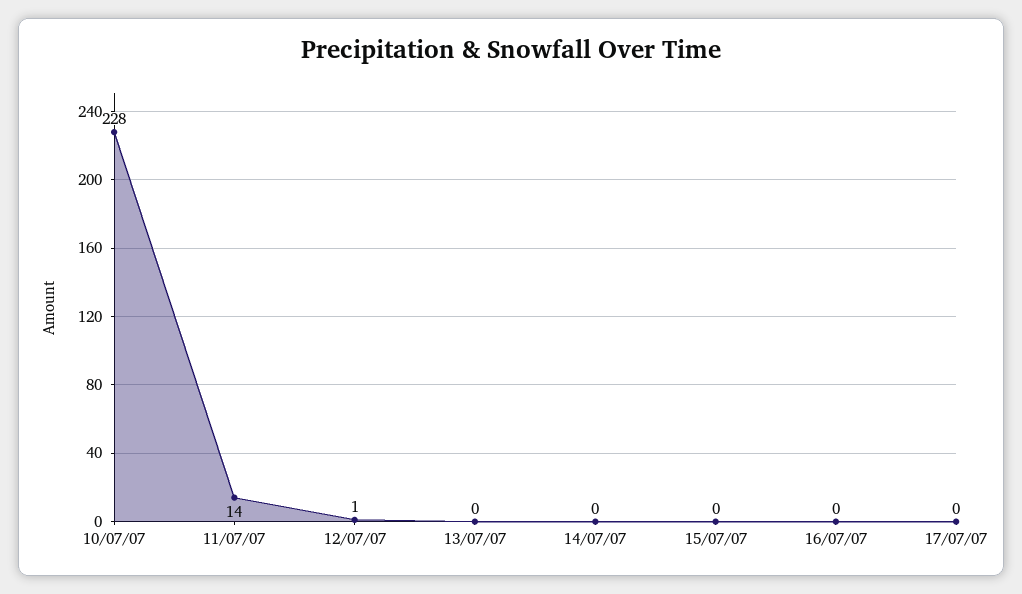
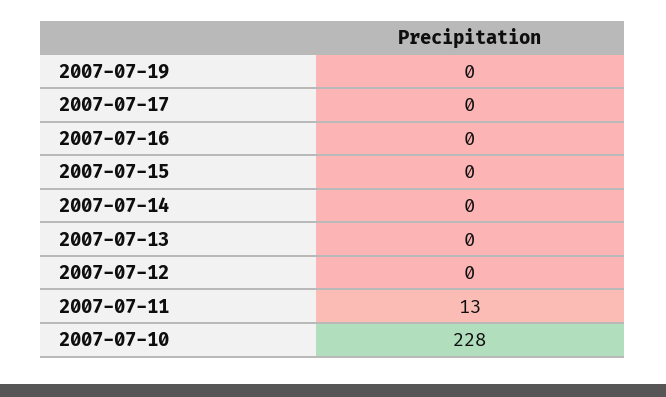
11/07/07: 14 -> 13
12/07/07: 1 -> 0
2007-07-19: none -> 0

